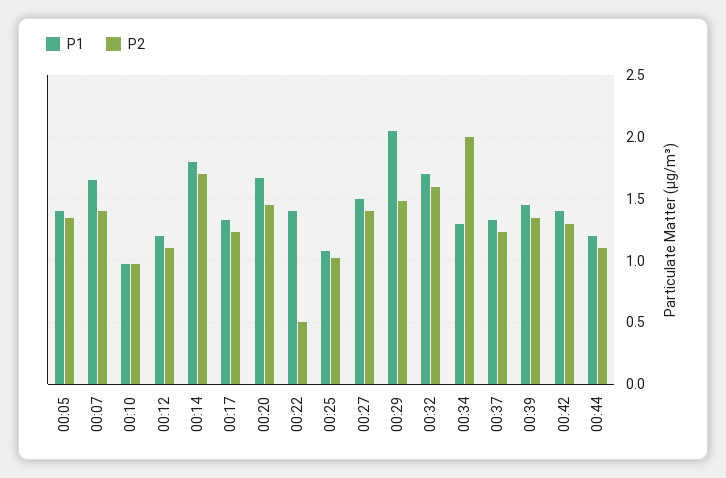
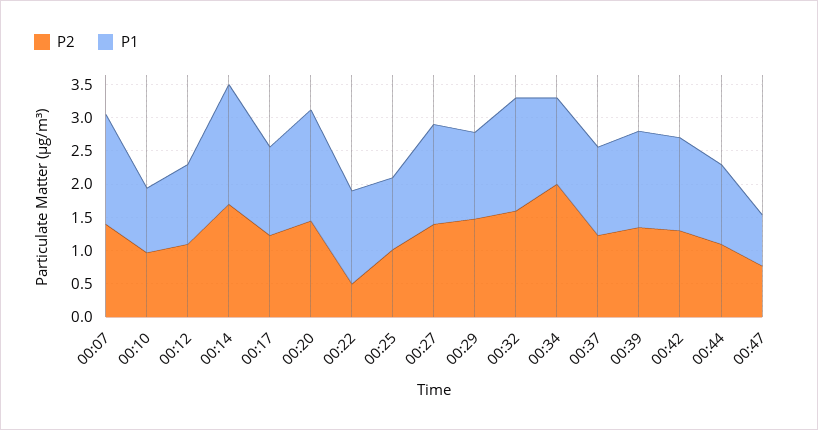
P1, 00:05: 1.4 -> none
P2, 00:05: 1.35 -> none
P1, 00:29: 2.05 -> 1.25
P2, 00:47: none -> 0.75
P1, 00:47: none -> 0.75

